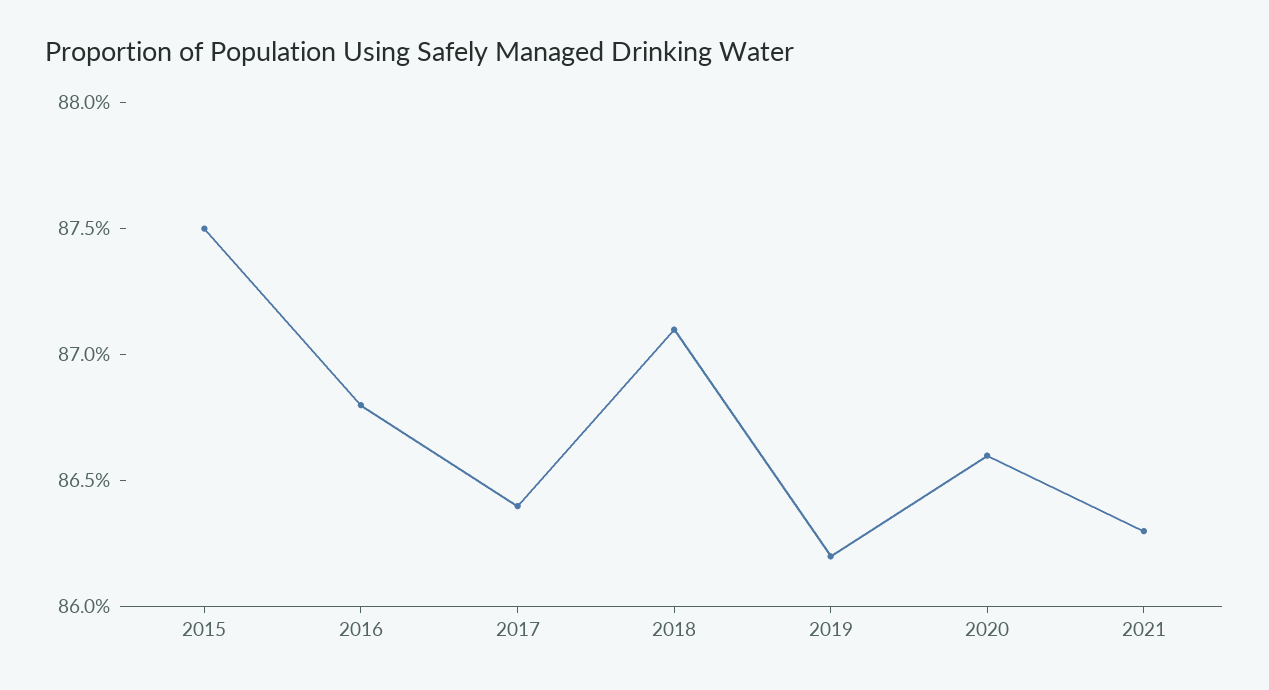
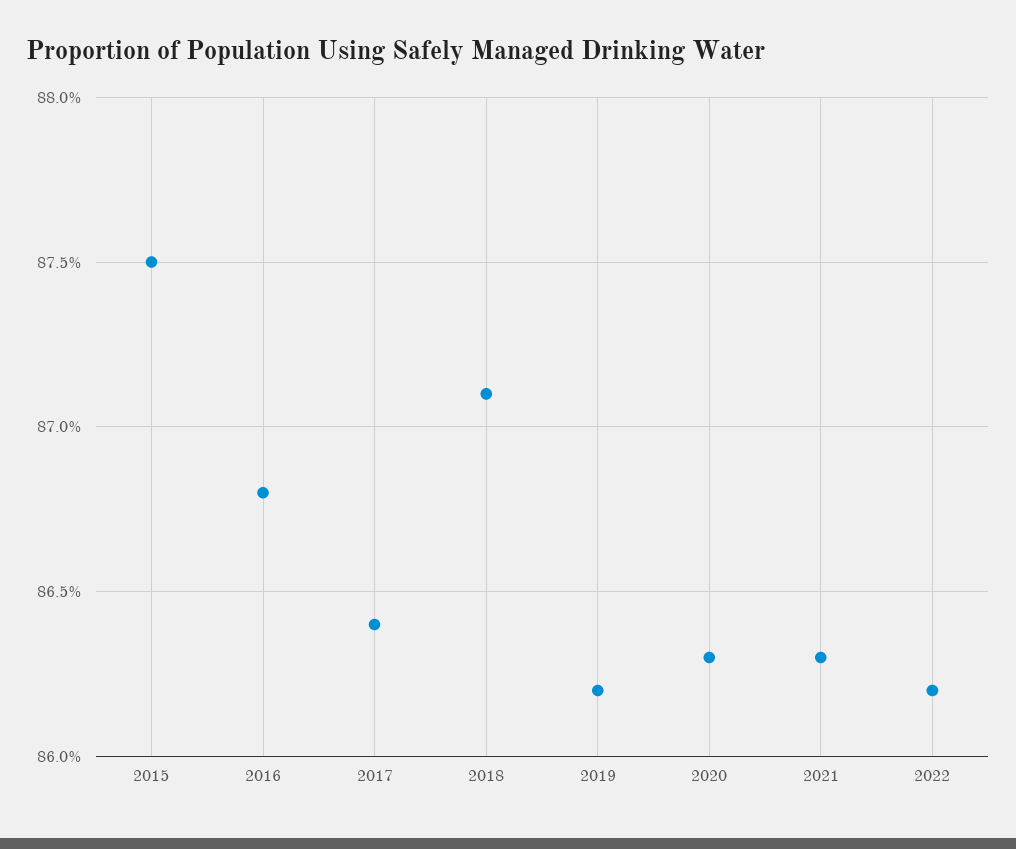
2020: 86.6 -> 86.3
2022: none -> 86.2

